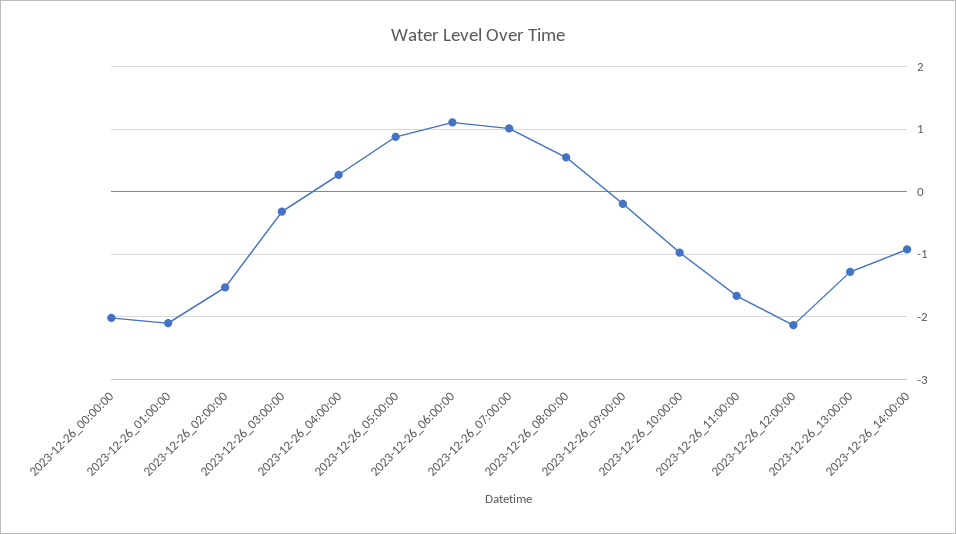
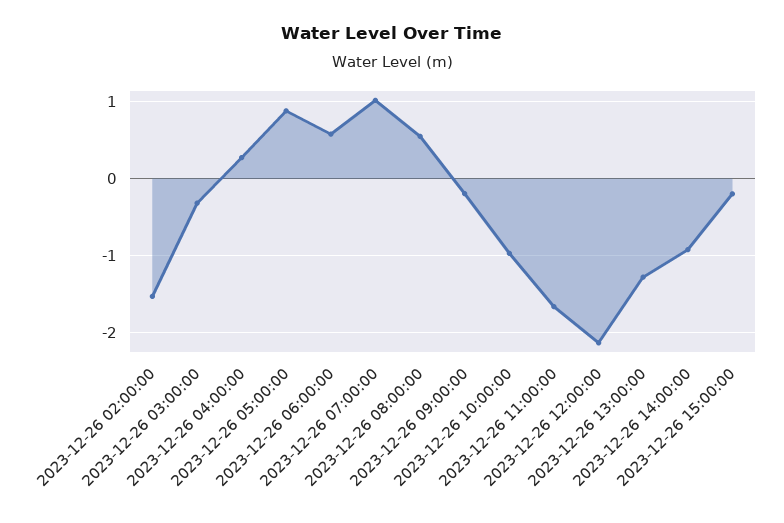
2023-12-26_00:00:00: -2 -> none
2023-12-26_01:00:00: -2.1 -> none
2023-12-26_06:00:00: 1.1 -> 0.6
2023-12-26 15:00:00: none -> -0.2

